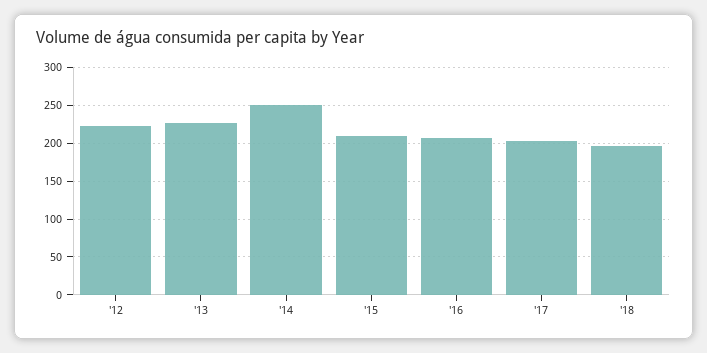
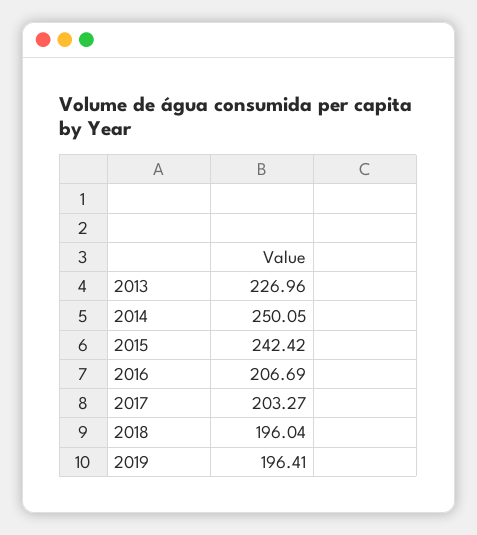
'12: 220 -> none
'15: 210 -> 242.42
2019: none -> 196.41

